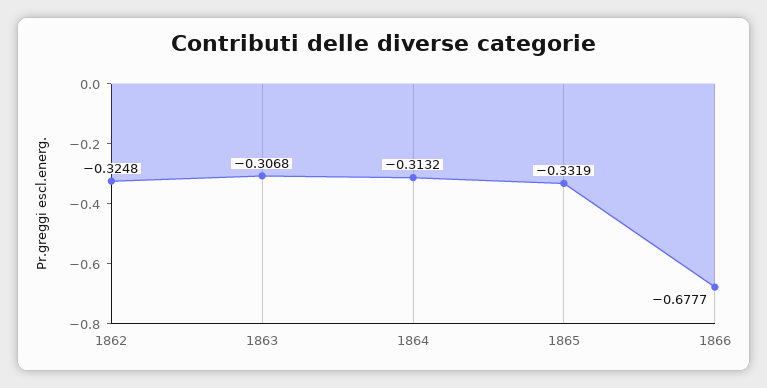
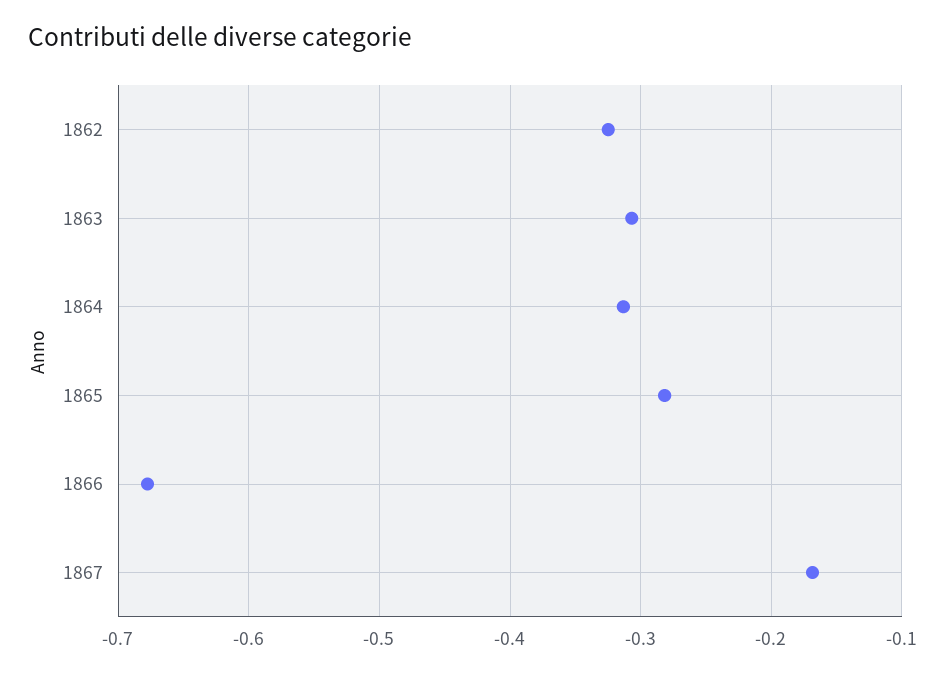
1865: -0.3319 -> -0.28
1867: none -> -0.17

